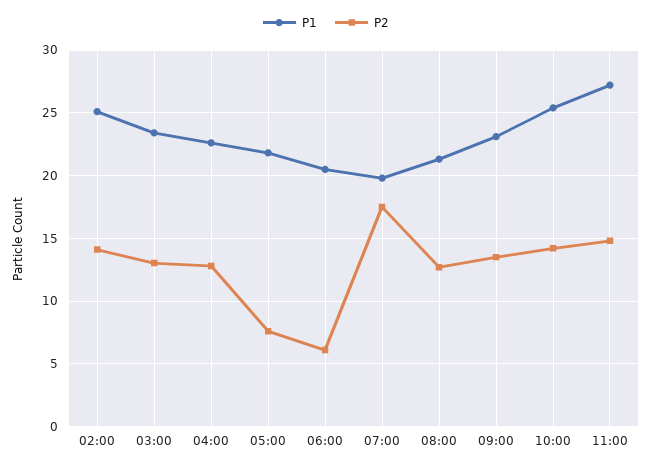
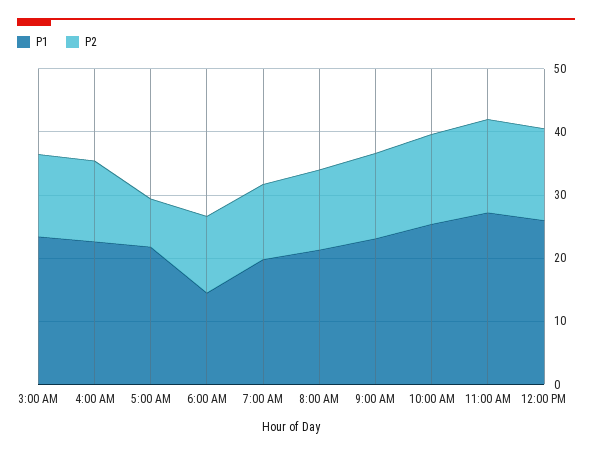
P1, 02:00: 25 -> none
P2, 02:00: 14 -> none
P1, 06:00: 20.5 -> 14
P2, 06:00: 6 -> 12
P2, 07:00: 17.5 -> 12
P1, 12:00 PM: none -> 26
P2, 12:00 PM: none -> 14

